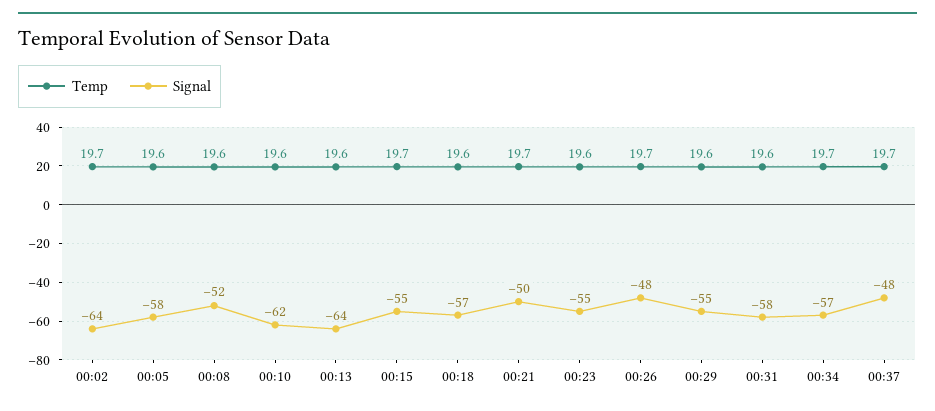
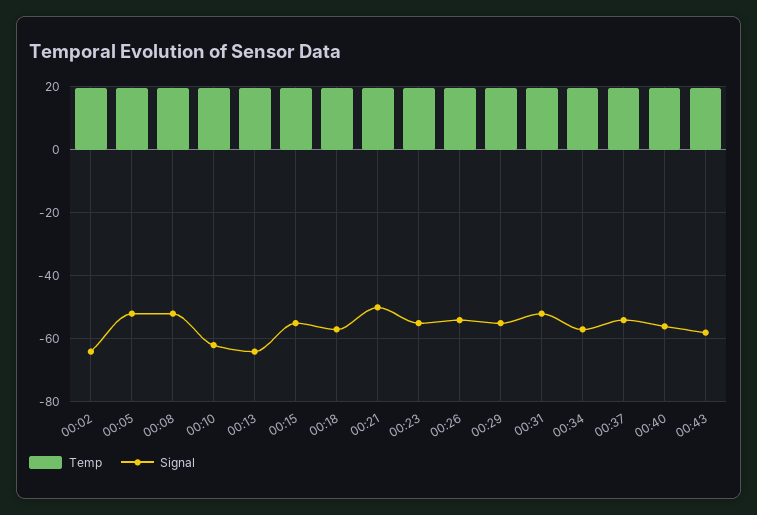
Signal, 00:05: -58 -> -52
Signal, 00:26: -48 -> -54
Signal, 00:31: -58 -> -52
Signal, 00:37: -48 -> -54
Temp, 00:40: none -> 20
Signal, 00:40: none -> -56
Temp, 00:43: none -> 20
Signal, 00:43: none -> -58

